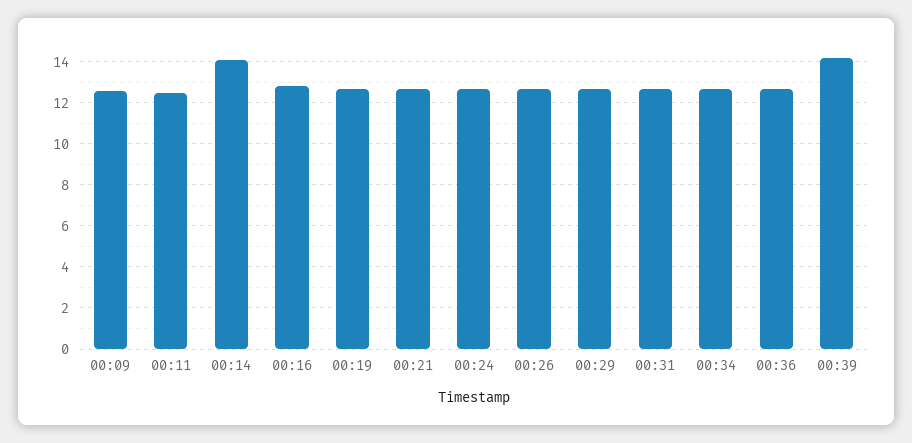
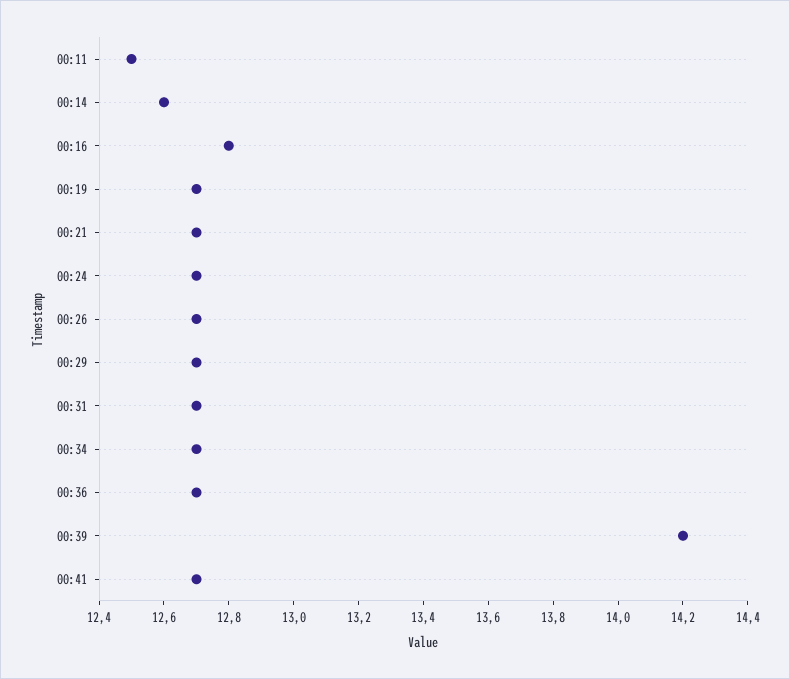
00:09: 12.5 -> none
00:14: 14 -> 12.6
00:41: none -> 12.7

